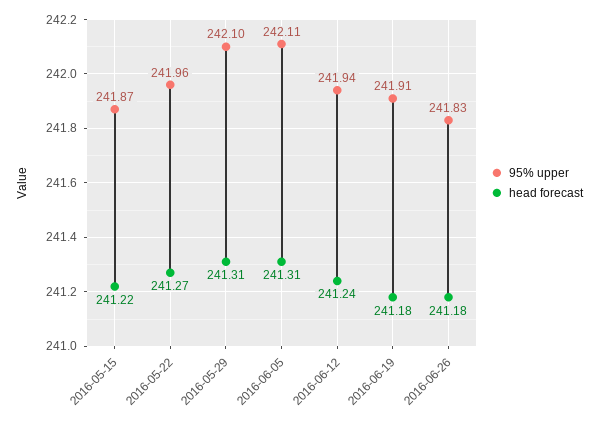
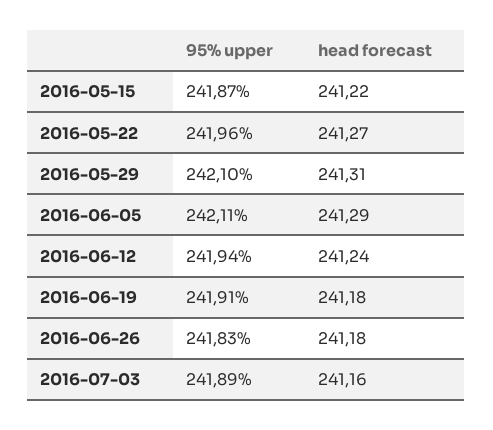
head forecast, 2016-06-05: 241.31 -> 241.29
95% upper, 2016-07-03: none -> 241.89
head forecast, 2016-07-03: none -> 241.16

